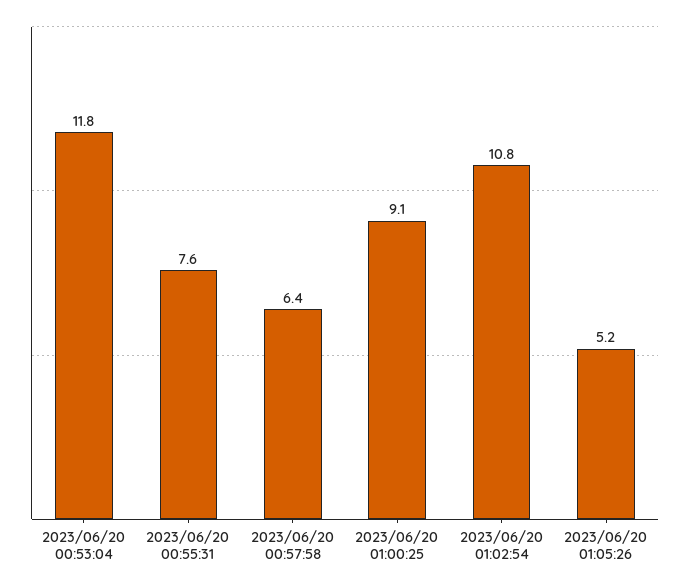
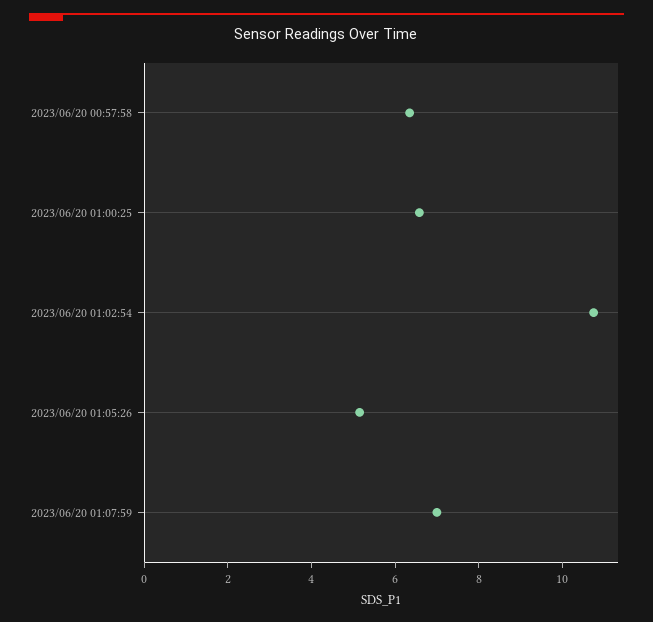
2023/06/20 00:53:04: 11.8 -> none
2023/06/20 00:55:31: 7.6 -> none
2023/06/20 01:00:25: 9.1 -> 6.5
2023/06/20 01:07:59: none -> 7

